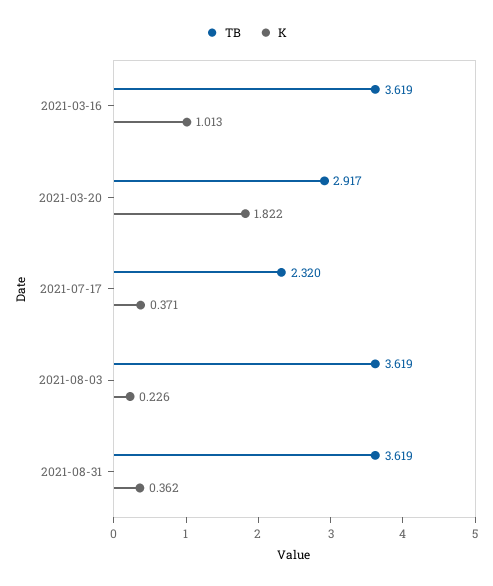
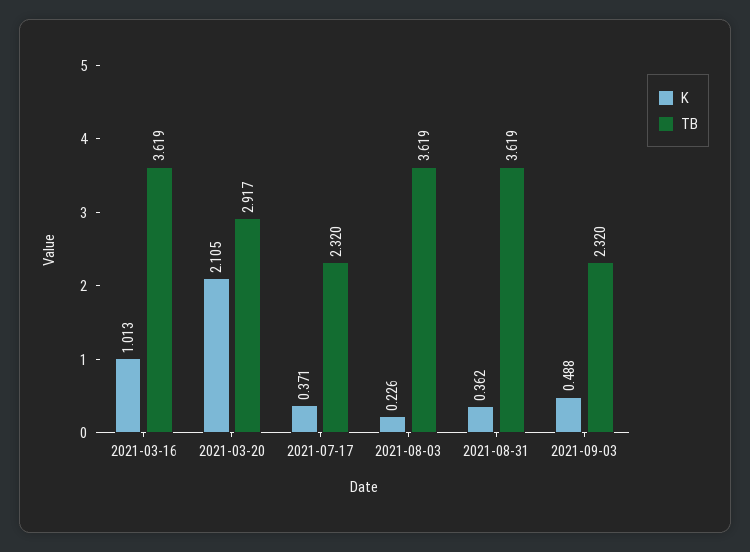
K, 2021-03-20: 1.822 -> 2.105
K, 2021-09-03: none -> 0.488
TB, 2021-09-03: none -> 2.32

